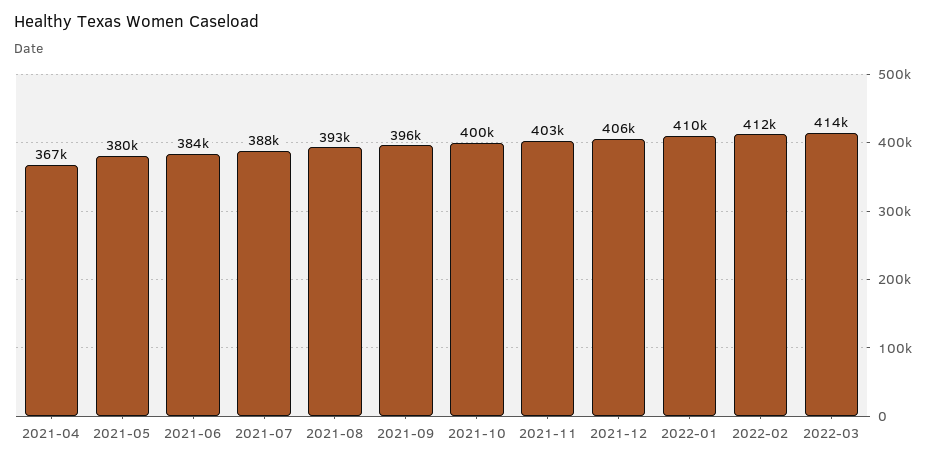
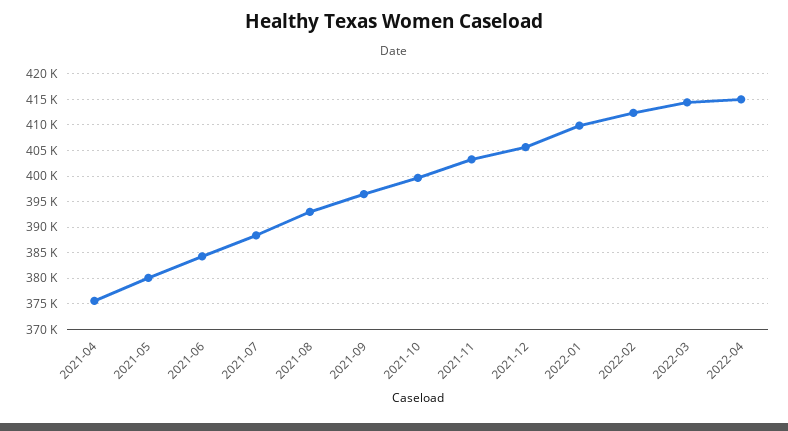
2021-04: 367000 -> 375000
2022-04: none -> 415000

